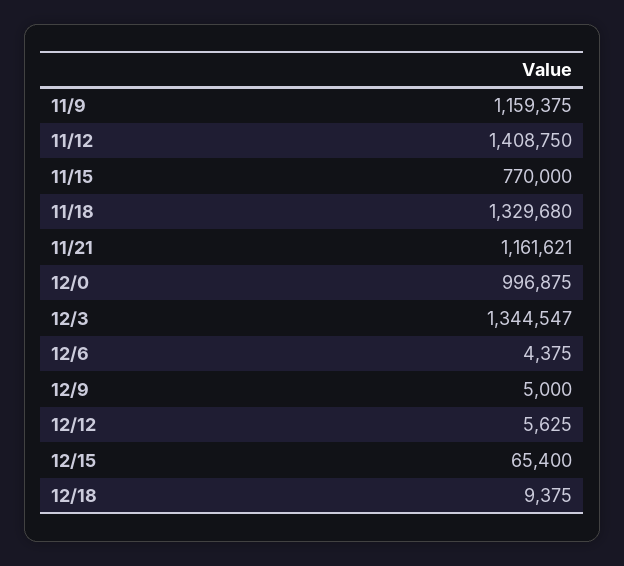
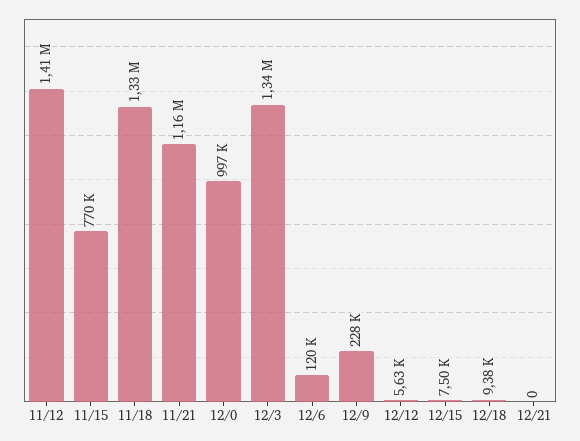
11/9: 1159375 -> none
12/6: 4375 -> 120000
12/9: 5000 -> 228000
12/15: 65400 -> 7500
12/21: none -> 0

